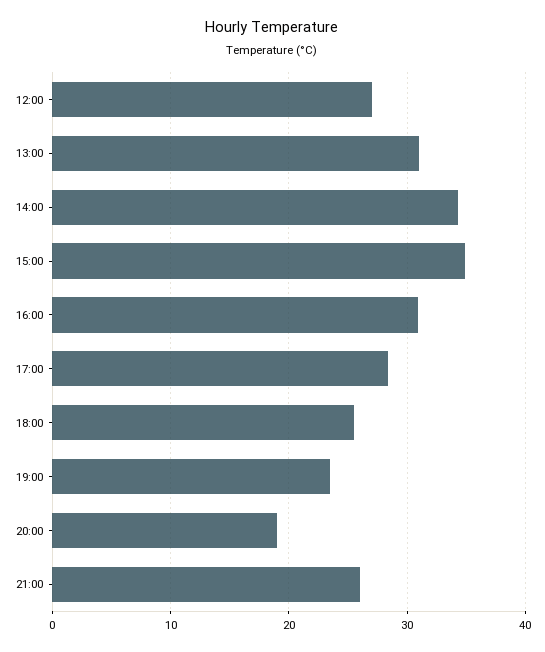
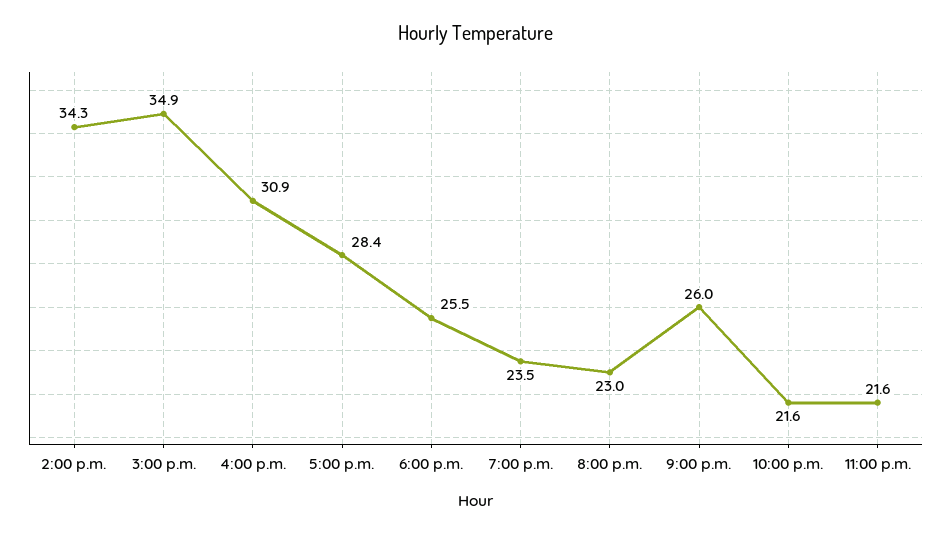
12:00: 27 -> none
13:00: 31 -> none
20:00: 19 -> 23
10:00 p.m.: none -> 21.6
11:00 p.m.: none -> 21.6

